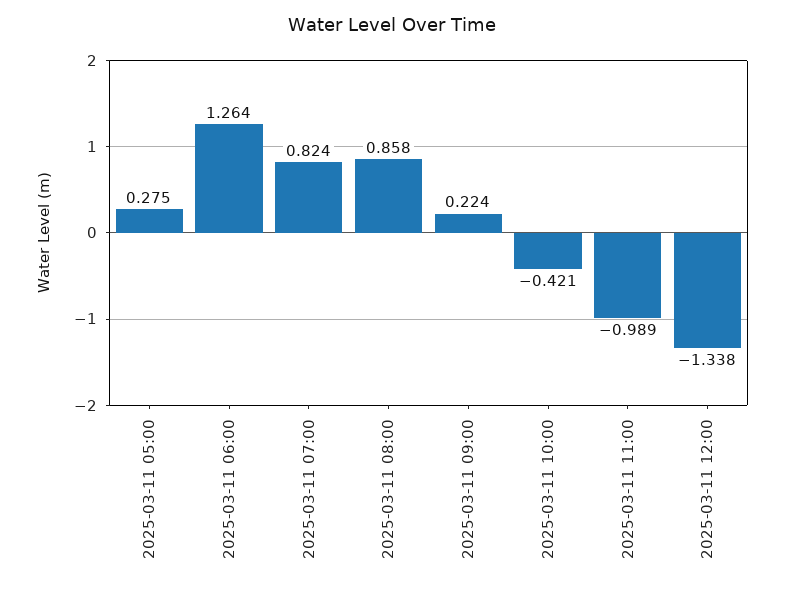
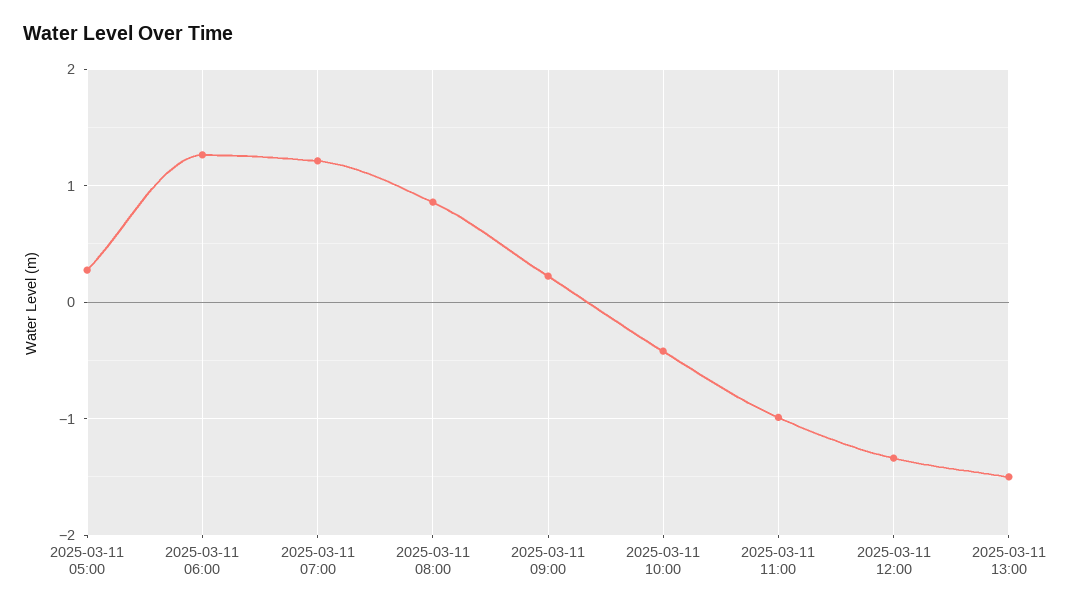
2025-03-11 07:00: 0.824 -> 1.2
2025-03-11 13:00: none -> -1.5

